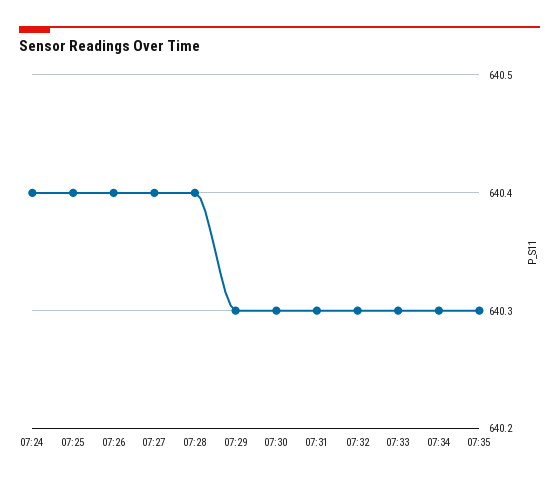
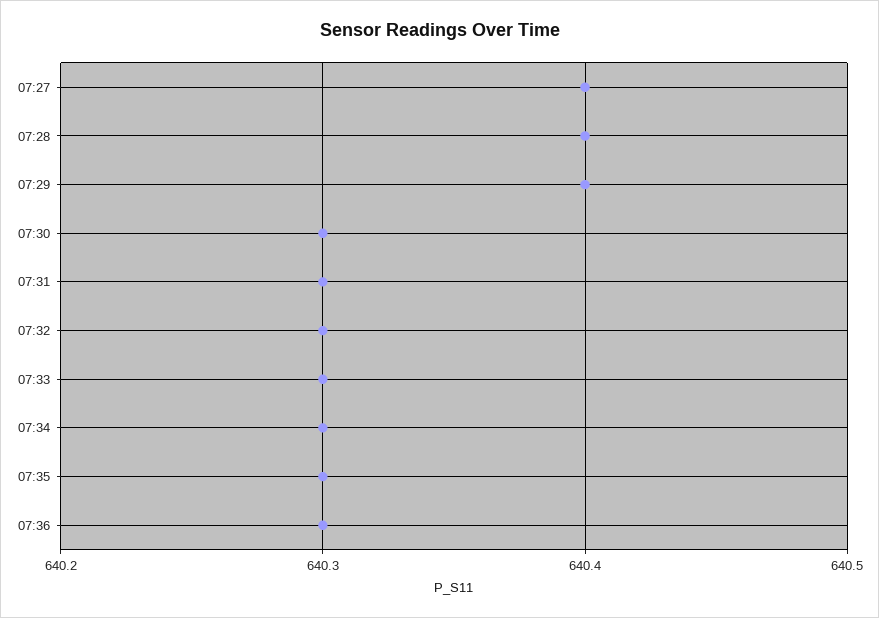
07:24: 640.4 -> none
07:25: 640.4 -> none
07:26: 640.4 -> none
07:29: 640.3 -> 640.4
07:36: none -> 640.3

